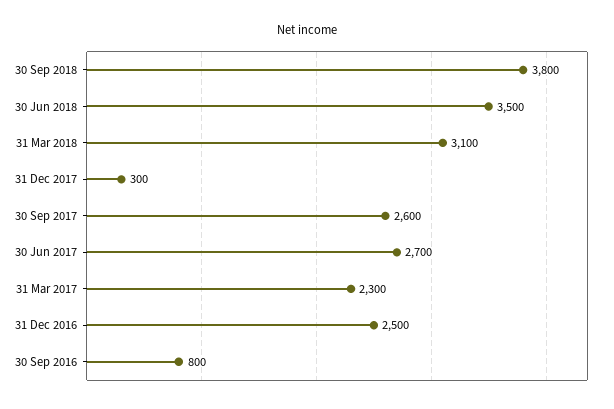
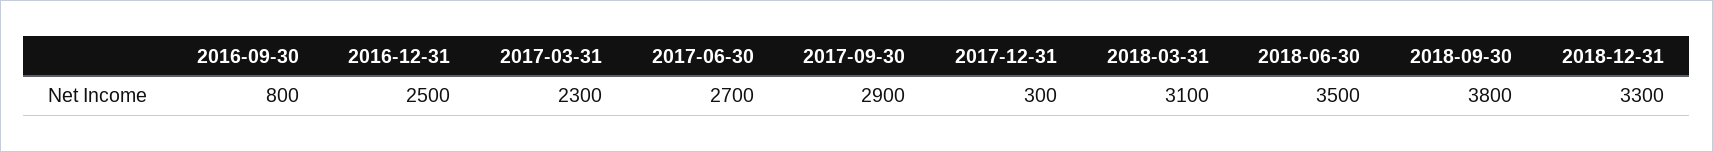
30 Sep 2017: 2600 -> 2900
2018-12-31: none -> 3300

